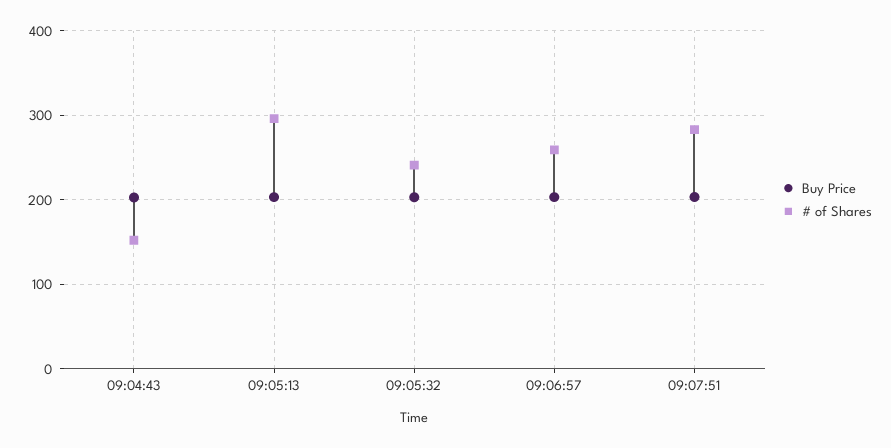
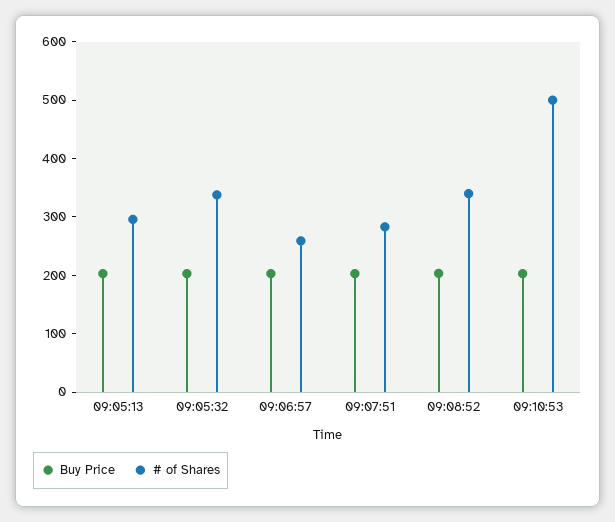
Buy Price, 09:04:43: 200 -> none
# of Shares, 09:04:43: 150 -> none
# of Shares, 09:05:32: 240 -> 340
Buy Price, 09:08:52: none -> 200
# of Shares, 09:08:52: none -> 340
Buy Price, 09:10:53: none -> 200
# of Shares, 09:10:53: none -> 500

